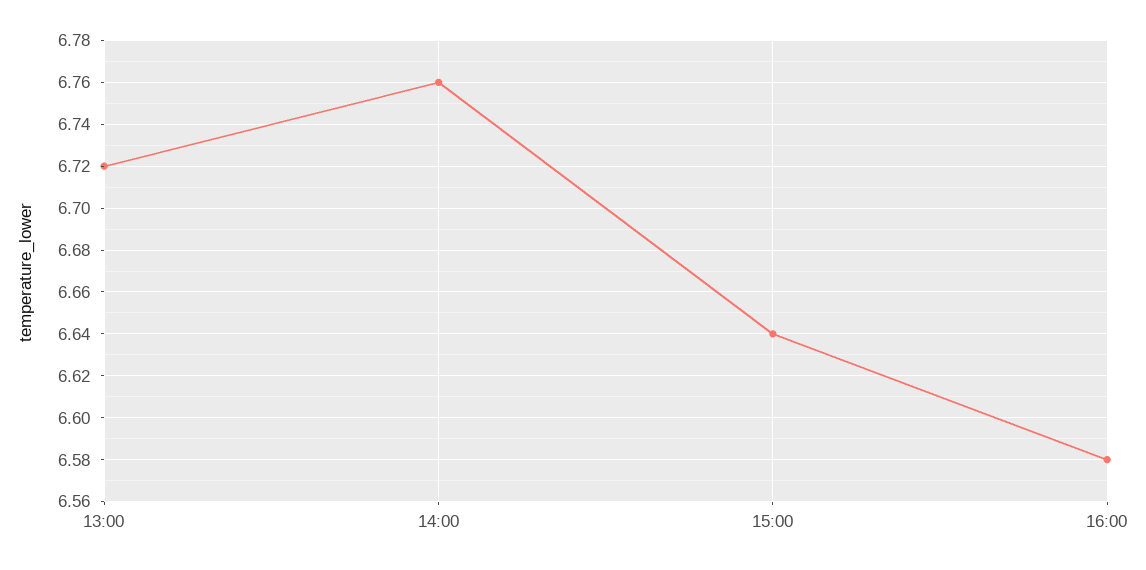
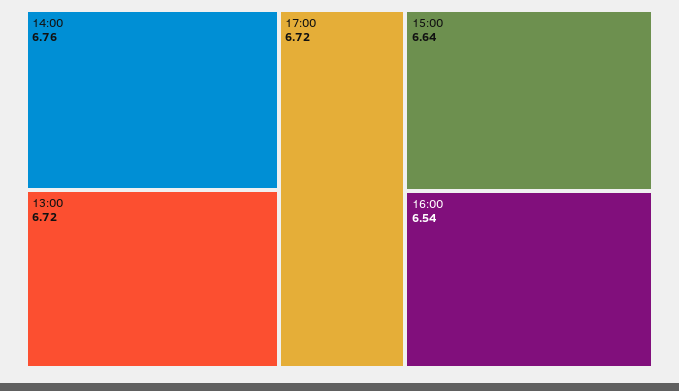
16:00: 6.58 -> 6.54
17:00: none -> 6.72

